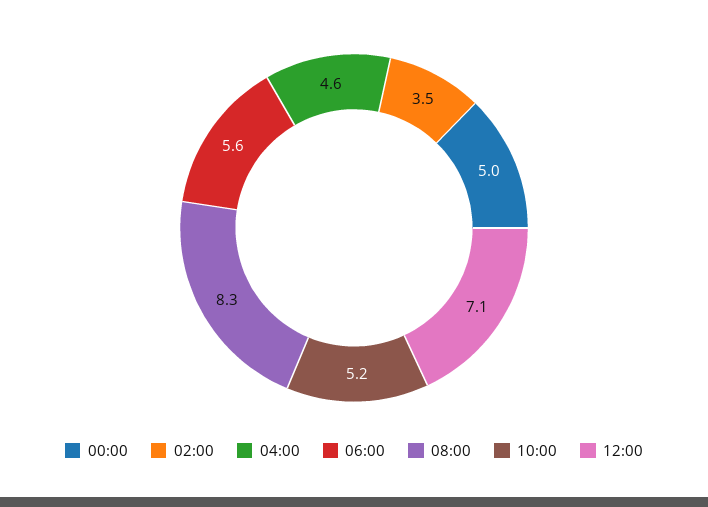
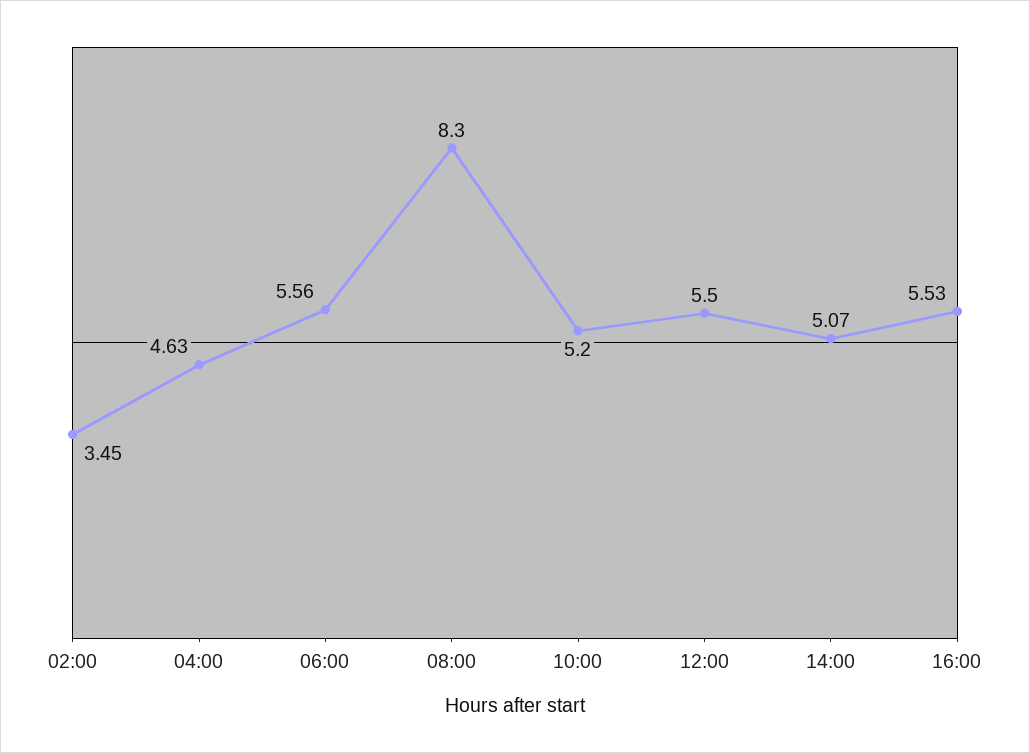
00:00: 5 -> none
12:00: 7.1 -> 5.5
14:00: none -> 5.07
16:00: none -> 5.53

